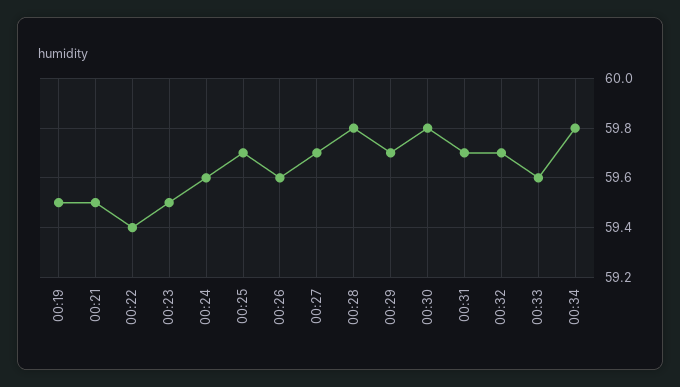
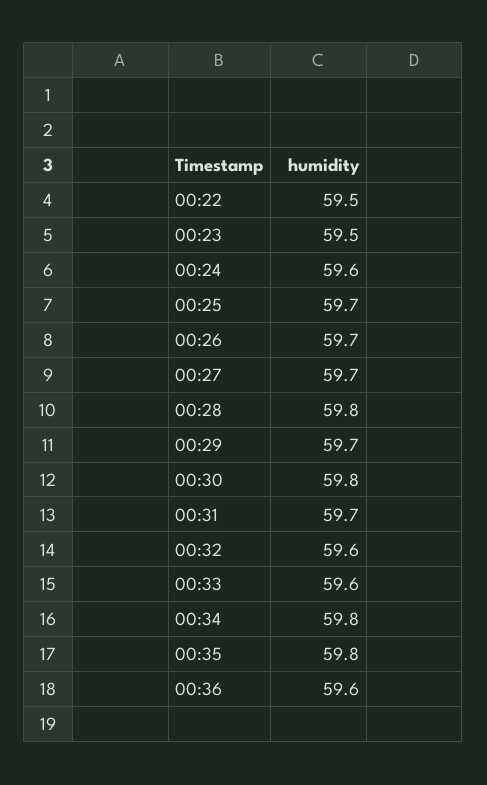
00:19: 59.5 -> none
00:21: 59.5 -> none
00:22: 59.4 -> 59.5
00:26: 59.6 -> 59.7
00:32: 59.7 -> 59.6
00:35: none -> 59.8
00:36: none -> 59.6

